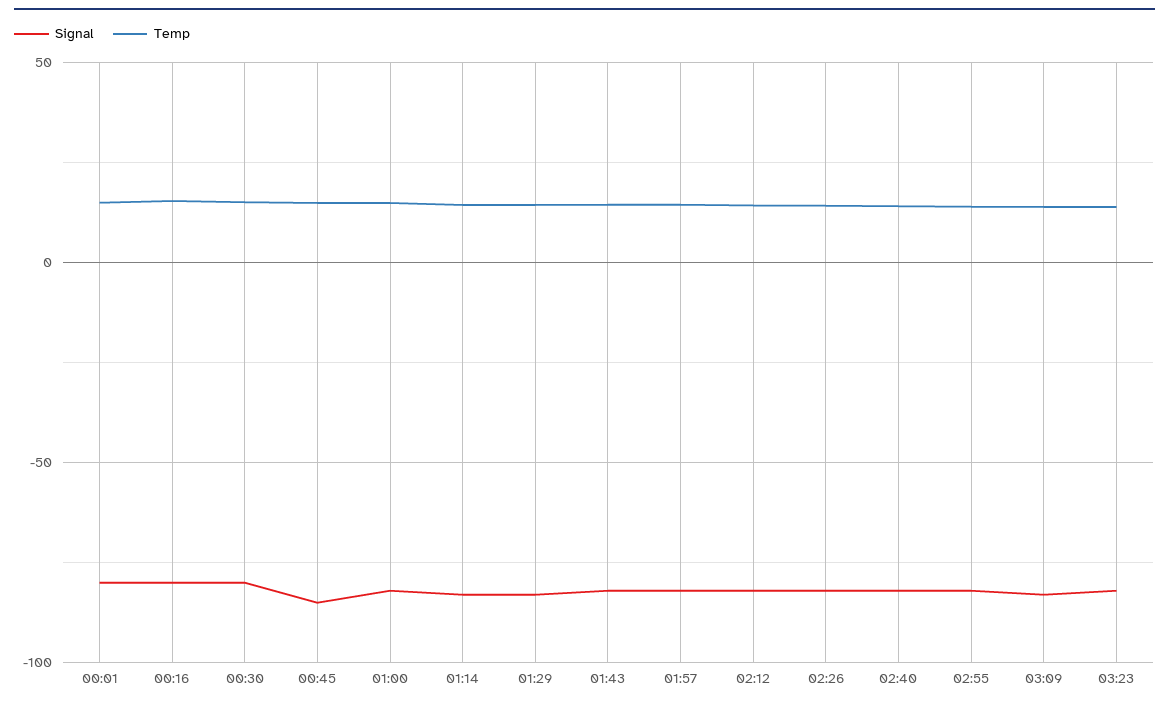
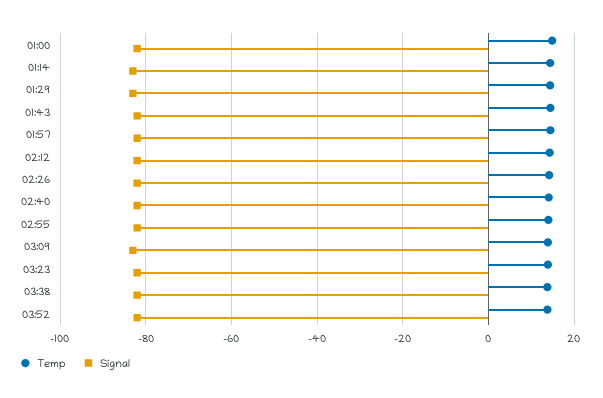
Signal, 00:01: -80 -> none
Temp, 00:01: 15 -> none
Signal, 00:16: -80 -> none
Temp, 00:16: 15 -> none
Signal, 00:30: -80 -> none
Temp, 00:30: 15 -> none
Signal, 00:45: -85 -> none
Temp, 00:45: 15 -> none
Temp, 03:38: none -> 14
Signal, 03:38: none -> -82
Temp, 03:52: none -> 14
Signal, 03:52: none -> -82

